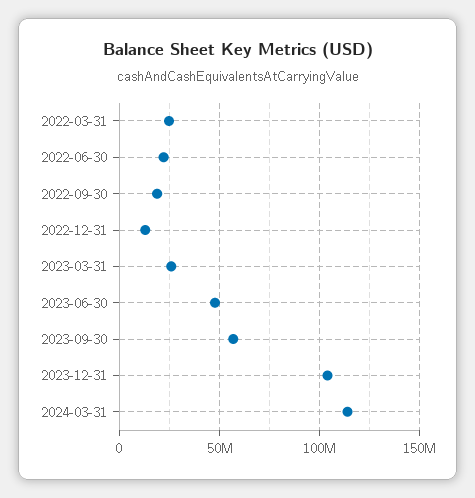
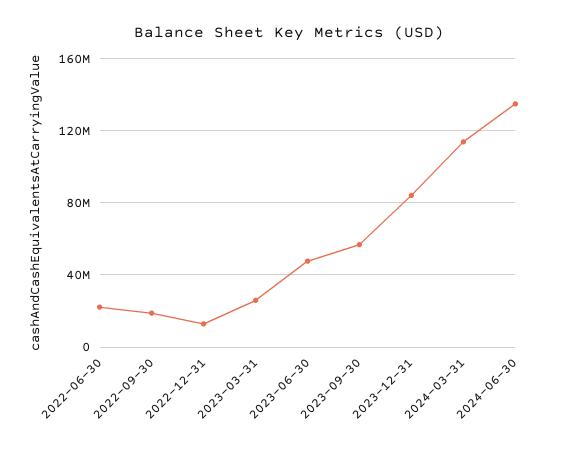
2022-03-31: 25000000 -> none
2023-12-31: 105000000 -> 85000000
2024-06-30: none -> 135000000

